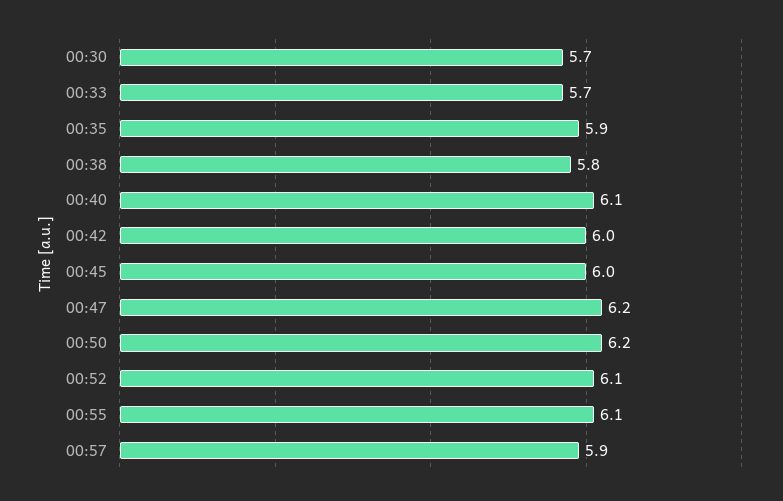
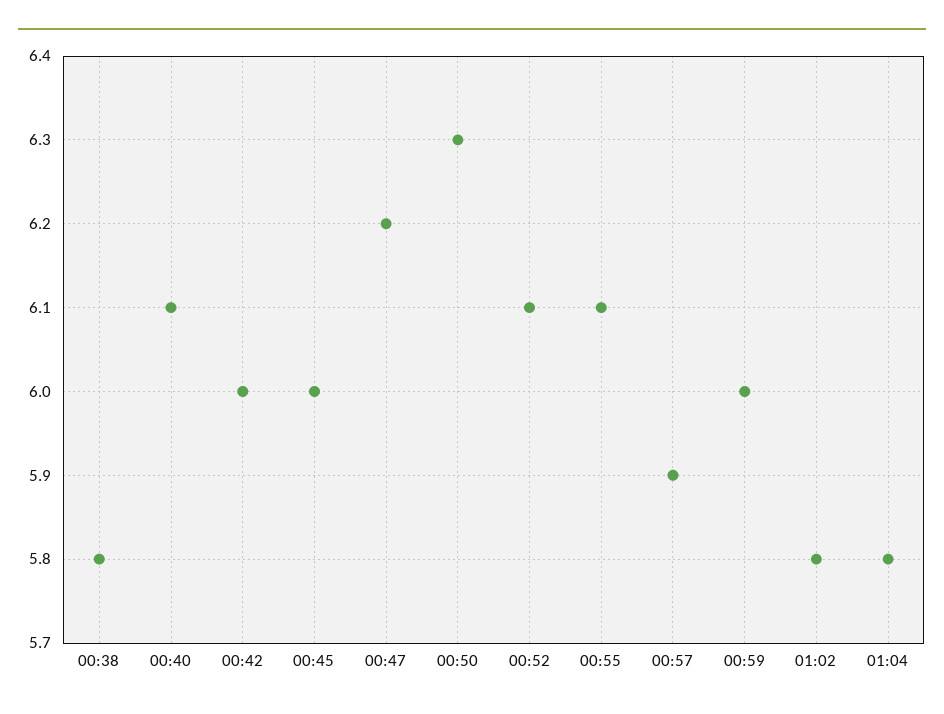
00:30: 5.7 -> none
00:33: 5.7 -> none
00:35: 5.9 -> none
00:50: 6.2 -> 6.3
00:59: none -> 6
01:02: none -> 5.8
01:04: none -> 5.8

